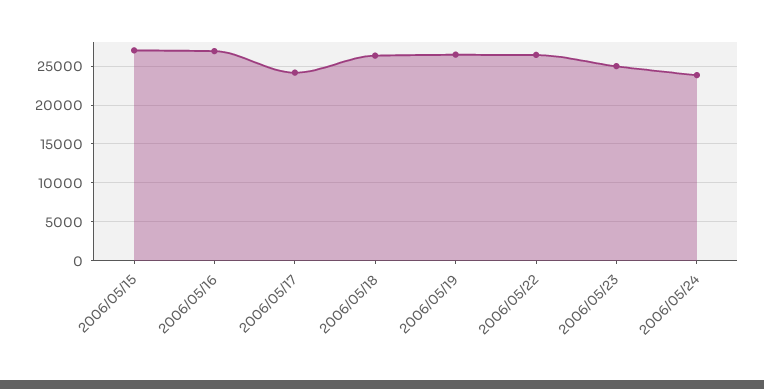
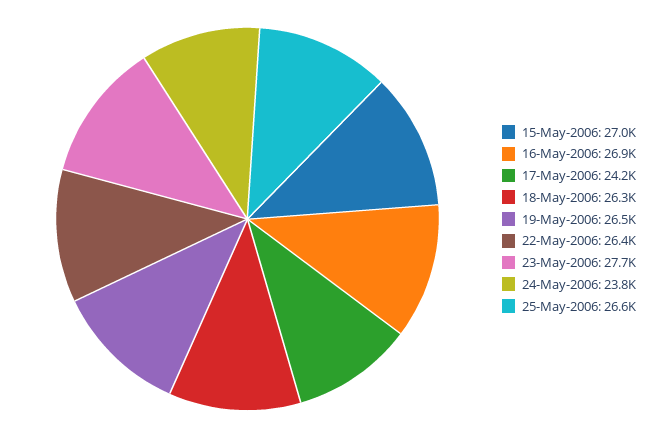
2006/05/23: 25000 -> 27700
25-May-2006: none -> 26600

